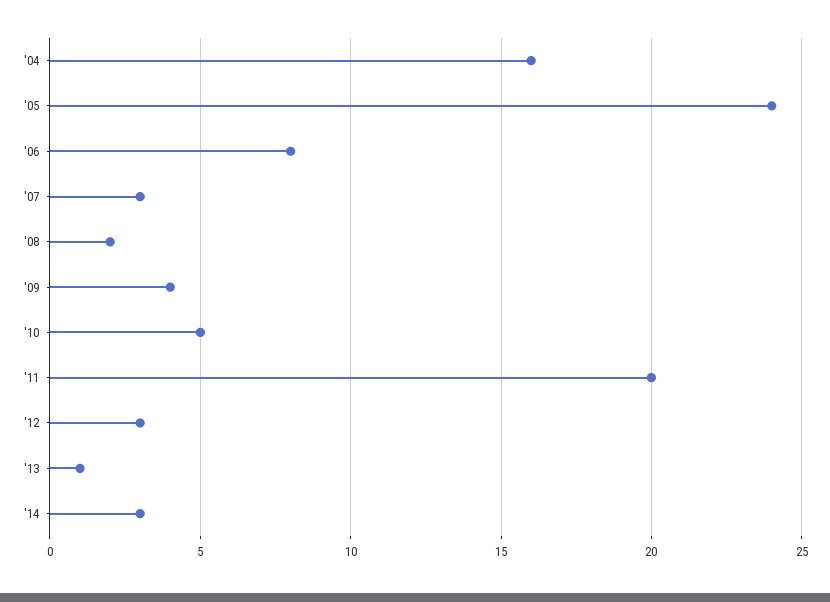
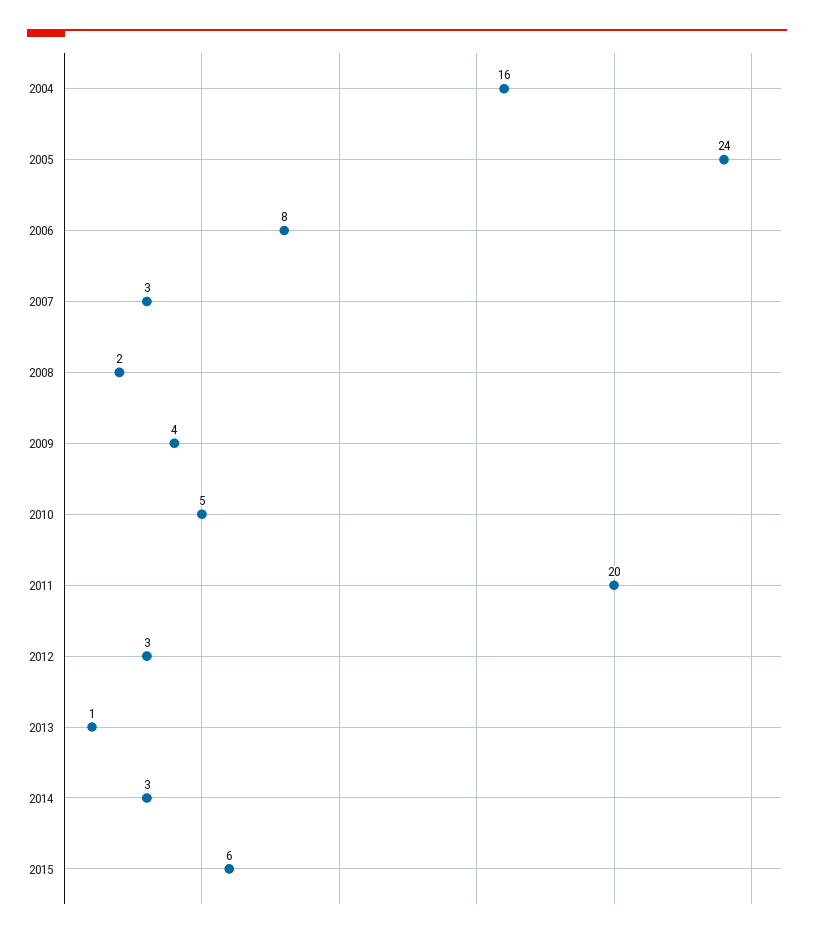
2015: none -> 6

